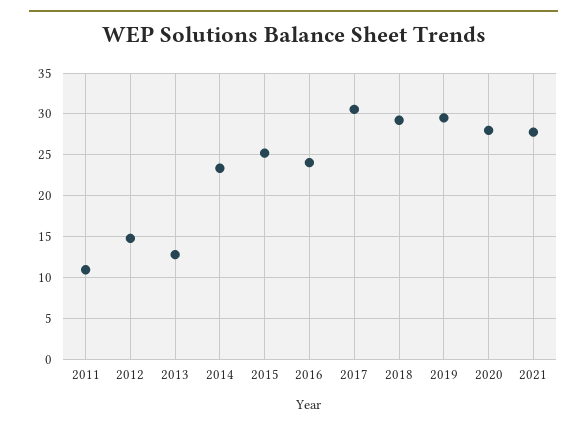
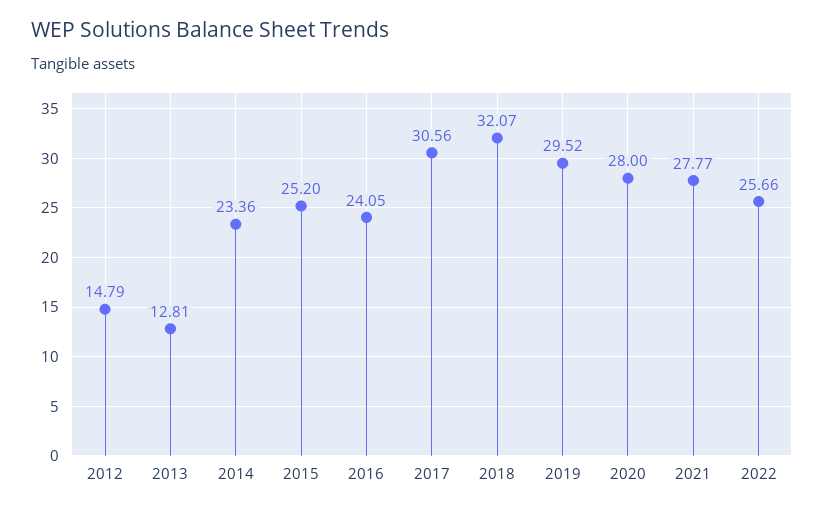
2011: 11 -> none
2018: 29 -> 32.07
2022: none -> 25.66

